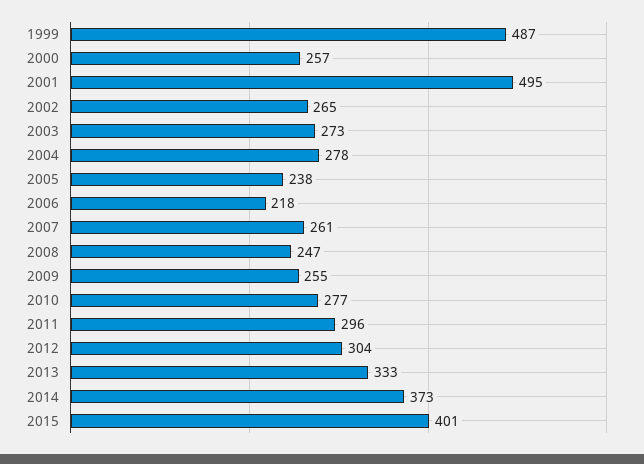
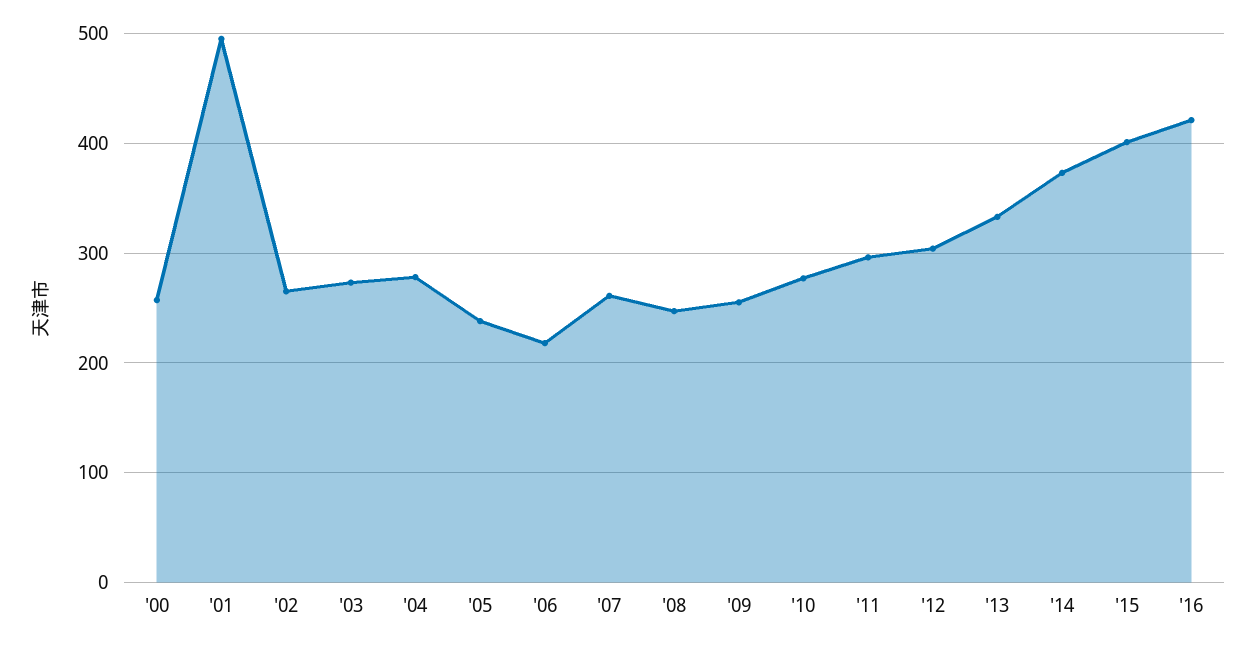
1999: 487 -> none
'16: none -> 420

